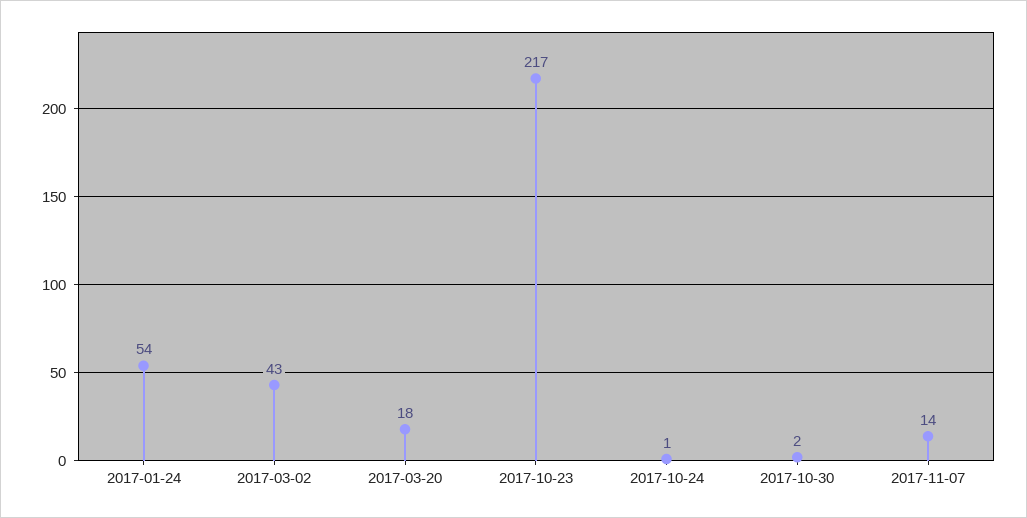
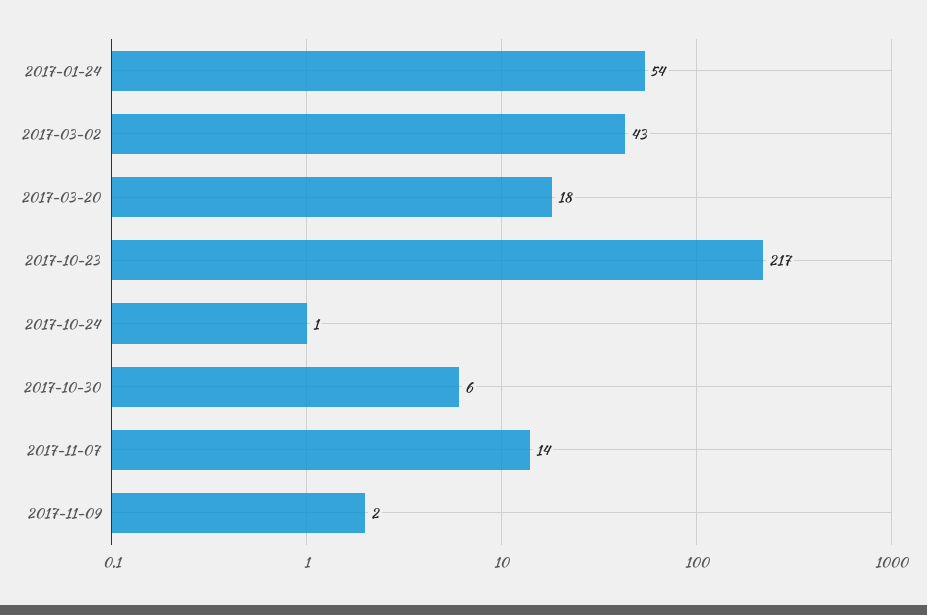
2017-10-30: 2 -> 6
2017-11-09: none -> 2

